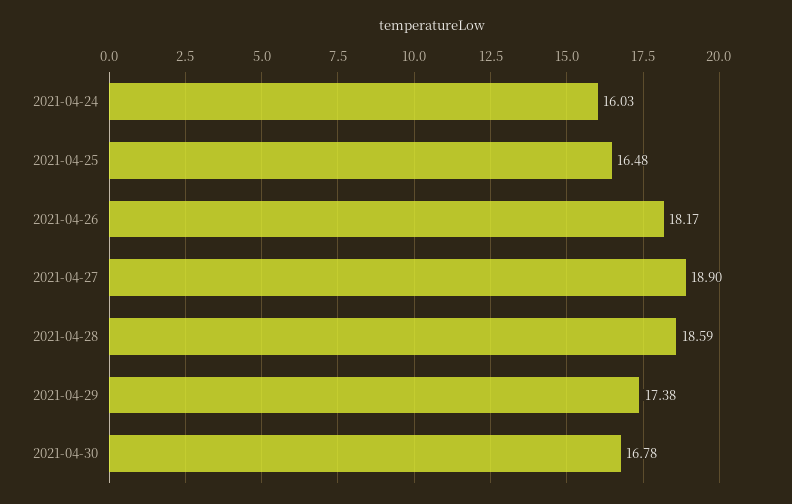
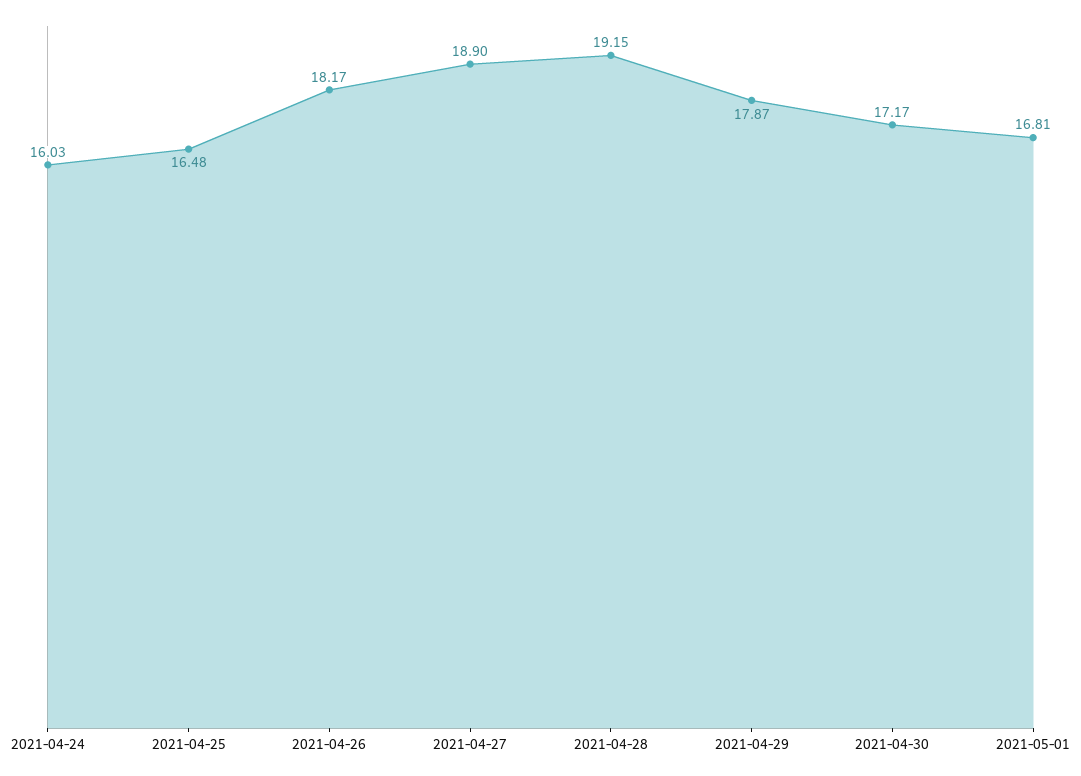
2021-04-28: 18.59 -> 19.15
2021-04-29: 17.38 -> 17.87
2021-04-30: 16.78 -> 17.17
2021-05-01: none -> 16.81

